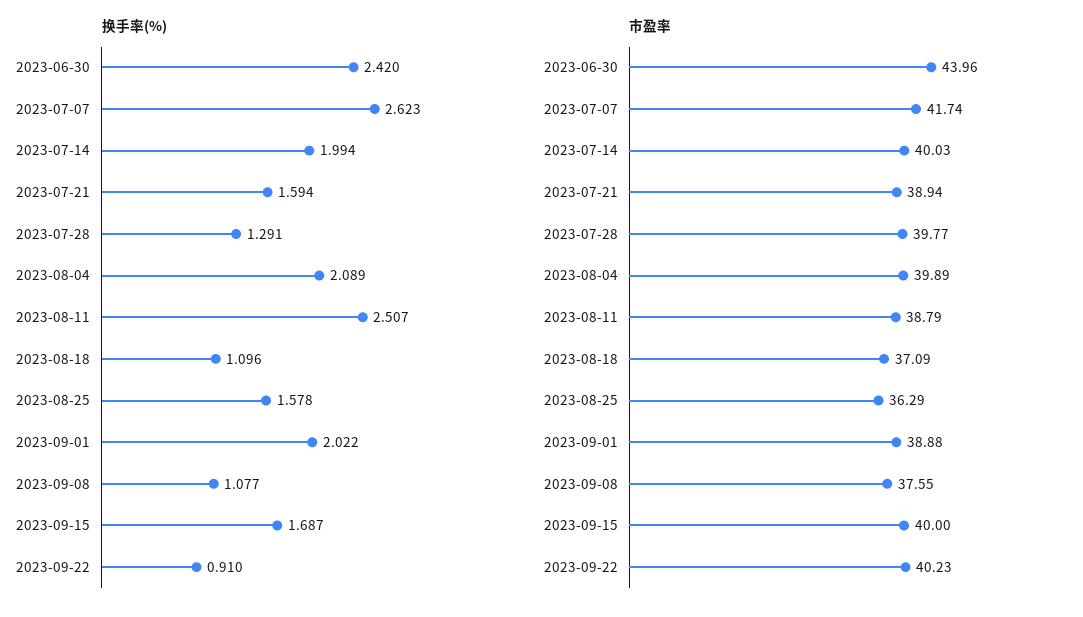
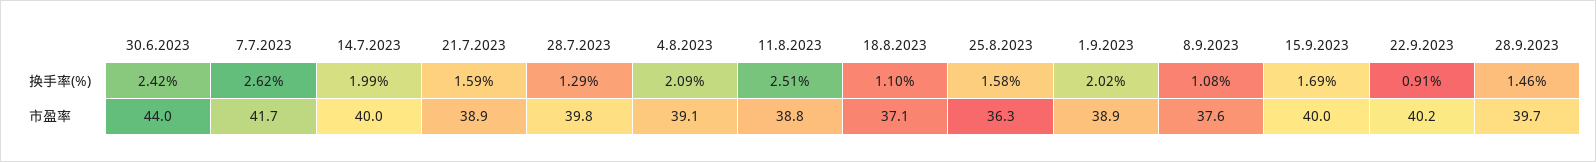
市盈率, 2023-08-04: 39.89 -> 39.1
换手率(%), 28.9.2023: none -> 1.46
市盈率, 28.9.2023: none -> 39.7

